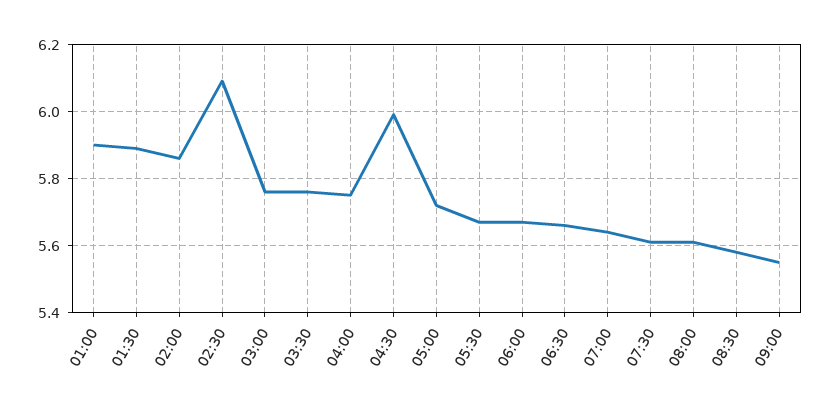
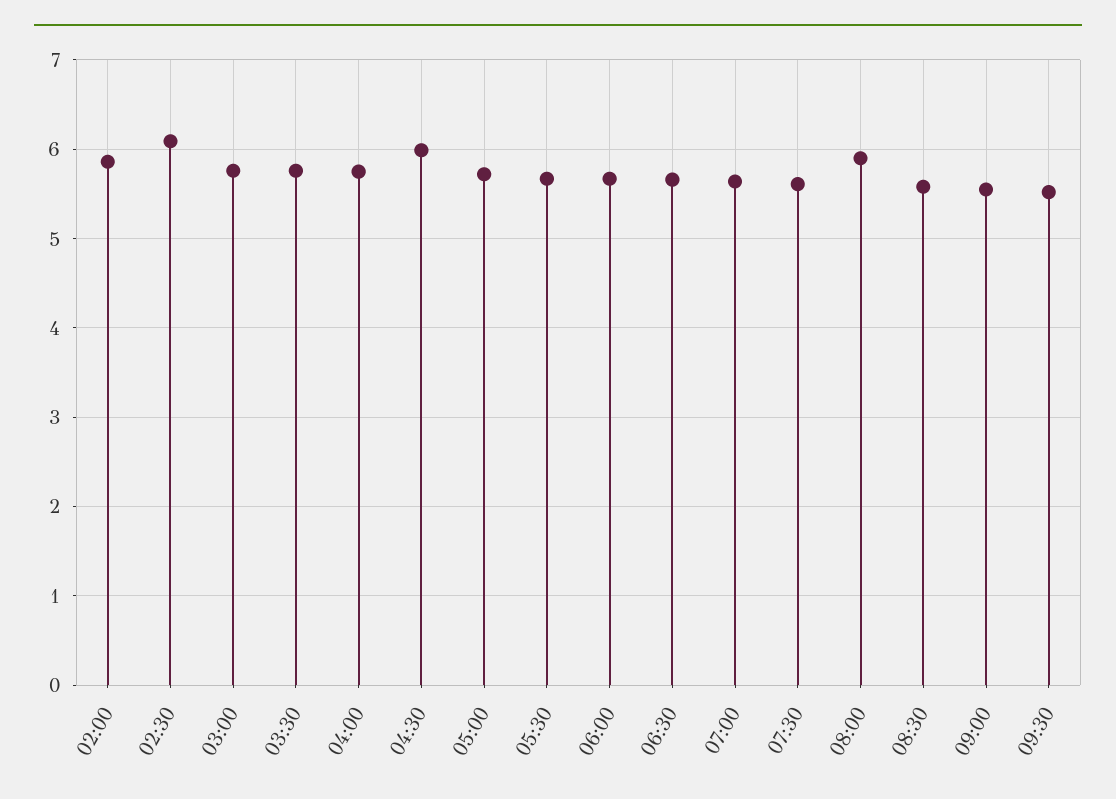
01:00: 5.9 -> none
01:30: 5.9 -> none
08:00: 5.6 -> 5.9
09:30: none -> 5.5

